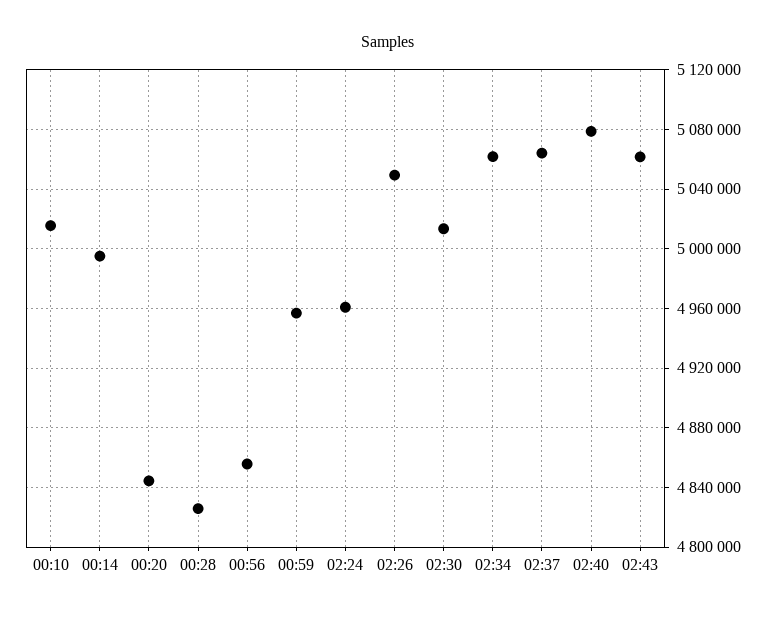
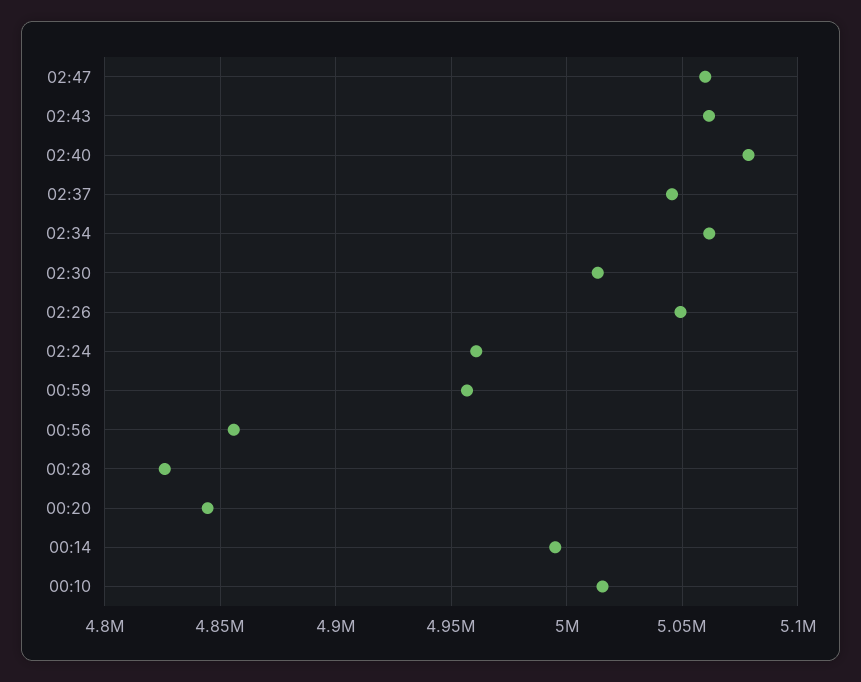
02:37: 5065000 -> 5045000
02:47: none -> 5060000

